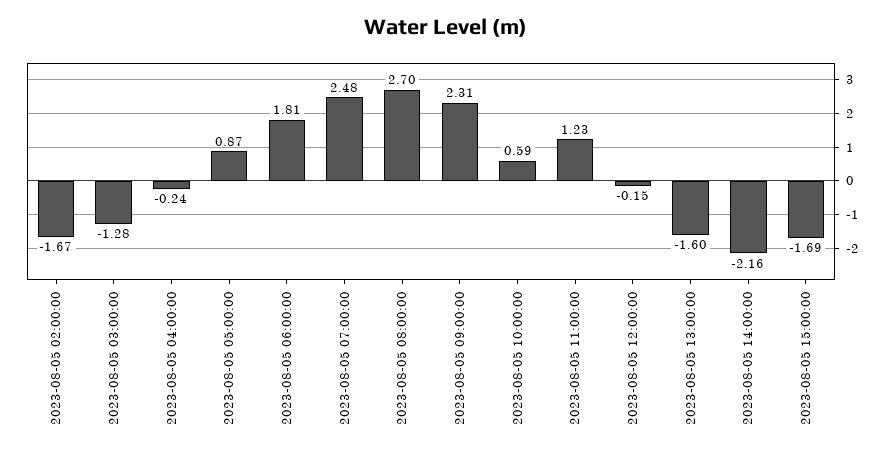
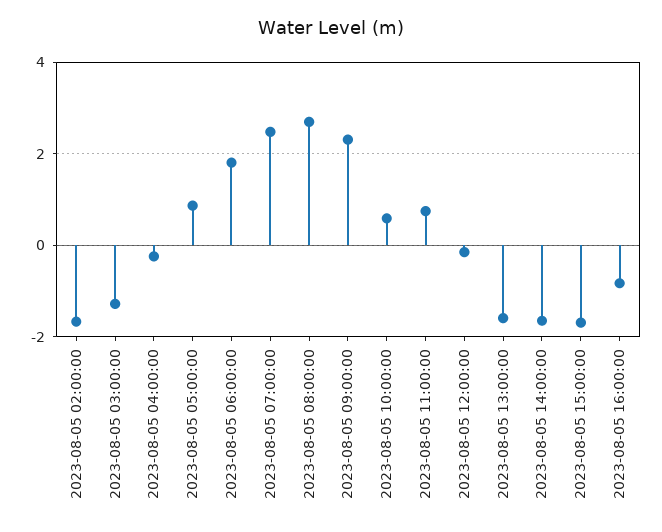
2023-08-05 11:00:00: 1.23 -> 0.8
2023-08-05 14:00:00: -2.16 -> -1.6
2023-08-05 16:00:00: none -> -0.8

